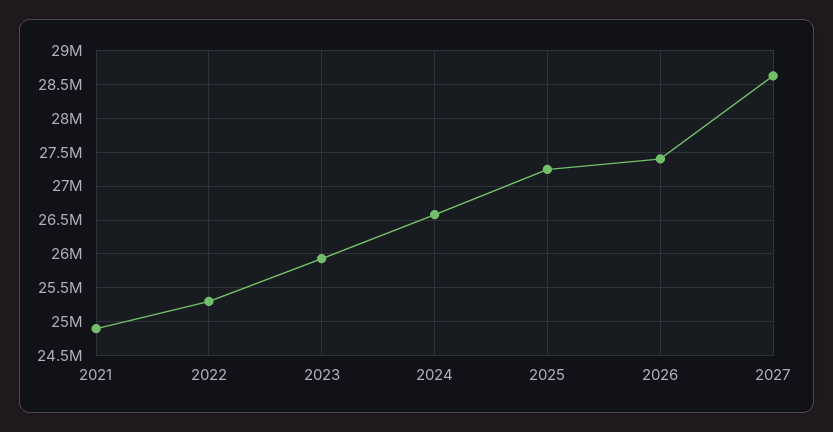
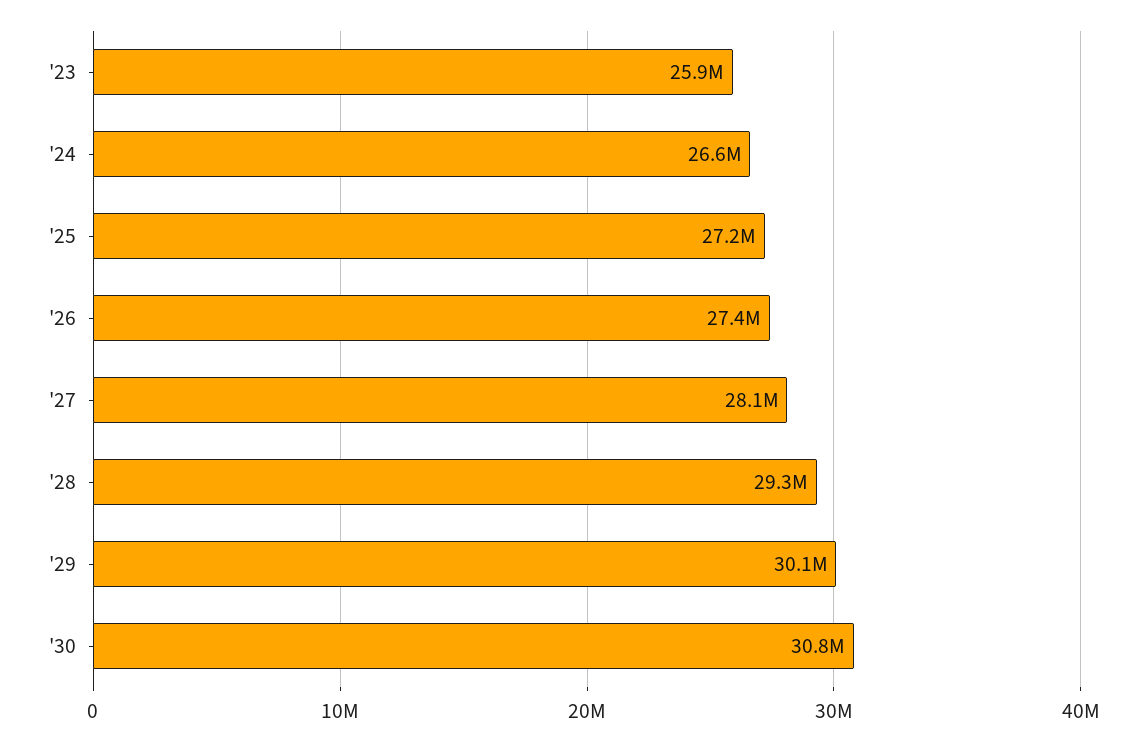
2021: 24900000 -> none
2022: 25300000 -> none
2027: 28600000 -> 28100000
'28: none -> 29300000
'29: none -> 30100000
'30: none -> 30800000

